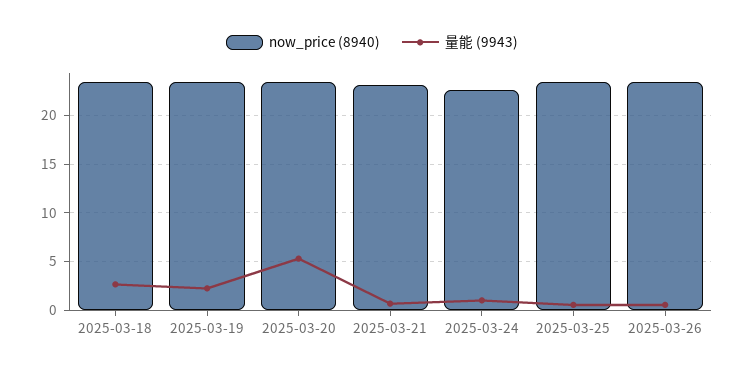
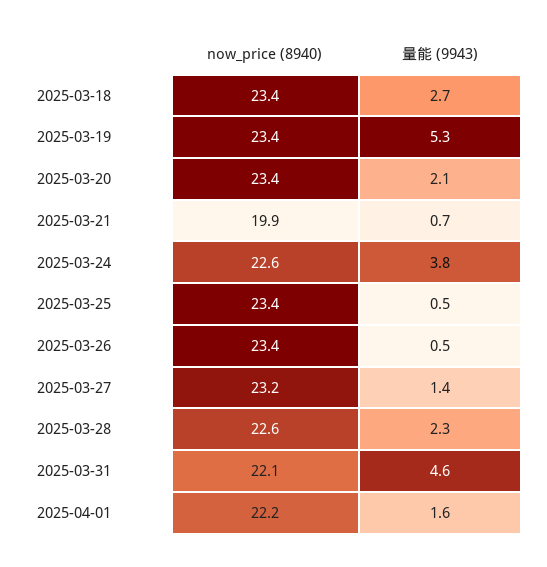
量能 (9943), 2025-03-19: 2 -> 5.3
量能 (9943), 2025-03-20: 5 -> 2.1
now_price (8940), 2025-03-21: 23 -> 19.9
量能 (9943), 2025-03-24: 1 -> 3.8
now_price (8940), 2025-03-27: none -> 23.2
量能 (9943), 2025-03-27: none -> 1.4
now_price (8940), 2025-03-28: none -> 22.6
量能 (9943), 2025-03-28: none -> 2.3
now_price (8940), 2025-03-31: none -> 22.1
量能 (9943), 2025-03-31: none -> 4.6
now_price (8940), 2025-04-01: none -> 22.2
量能 (9943), 2025-04-01: none -> 1.6

